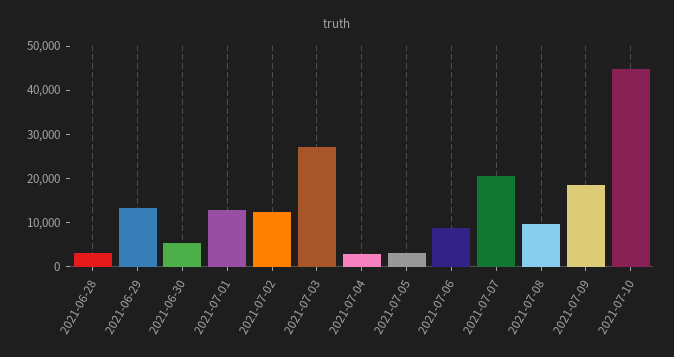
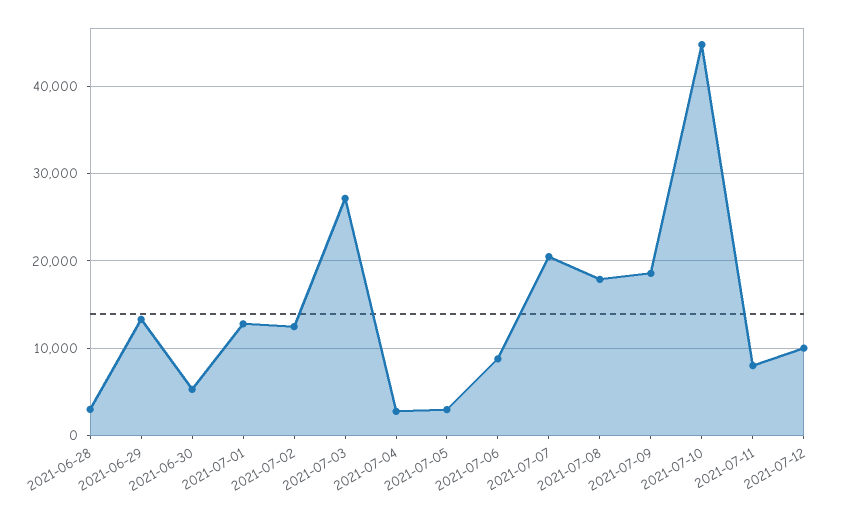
2021-07-08: 10000 -> 18000
2021-07-11: none -> 8000
2021-07-12: none -> 10000

